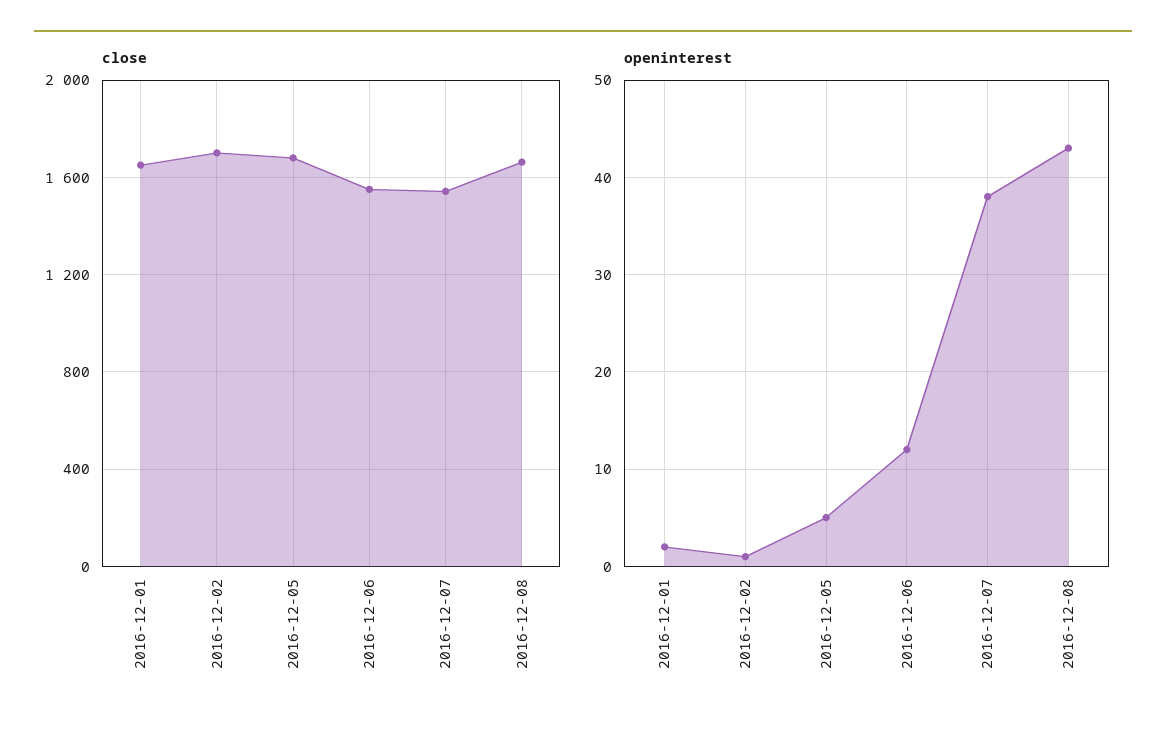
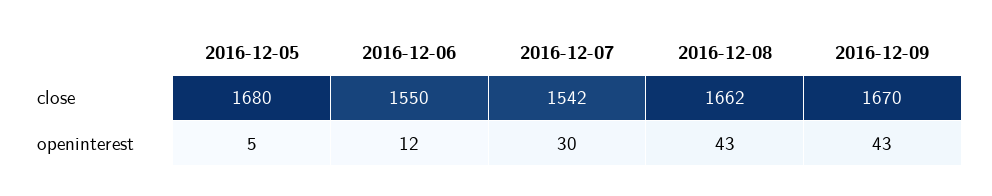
close, 2016-12-01: 1650 -> none
close, 2016-12-02: 1700 -> none
openinterest, 2016-12-01: 2 -> none
openinterest, 2016-12-02: 1 -> none
openinterest, 2016-12-07: 38 -> 30
close, 2016-12-09: none -> 1670
openinterest, 2016-12-09: none -> 43

